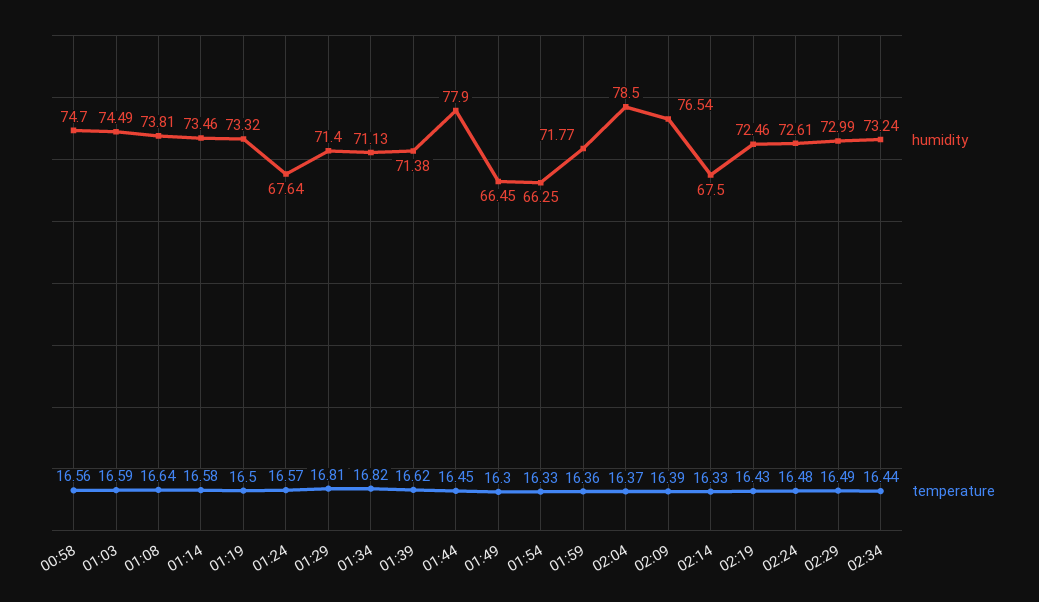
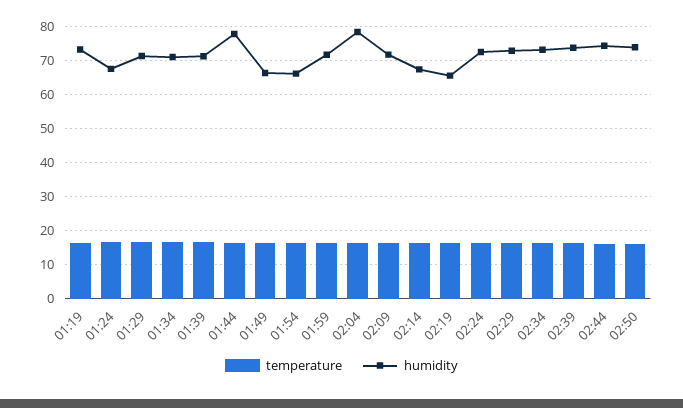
humidity, 00:58: 74.7 -> none
temperature, 00:58: 16.56 -> none
humidity, 01:03: 74.49 -> none
temperature, 01:03: 16.59 -> none
humidity, 01:08: 73.81 -> none
temperature, 01:08: 16.64 -> none
humidity, 01:14: 73.46 -> none
temperature, 01:14: 16.58 -> none
humidity, 02:09: 76.54 -> 72
humidity, 02:19: 72.46 -> 66
temperature, 02:39: none -> 16
humidity, 02:39: none -> 74
temperature, 02:44: none -> 16
humidity, 02:44: none -> 74
temperature, 02:50: none -> 16
humidity, 02:50: none -> 74

